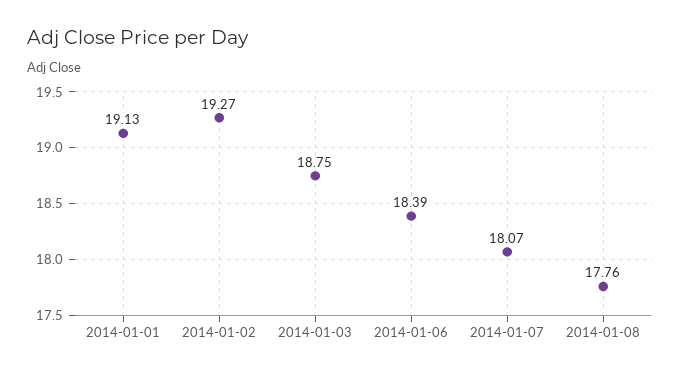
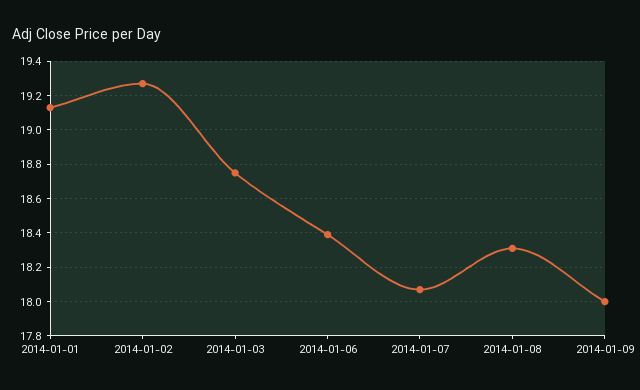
2014-01-08: 17.76 -> 18.3
2014-01-09: none -> 18

